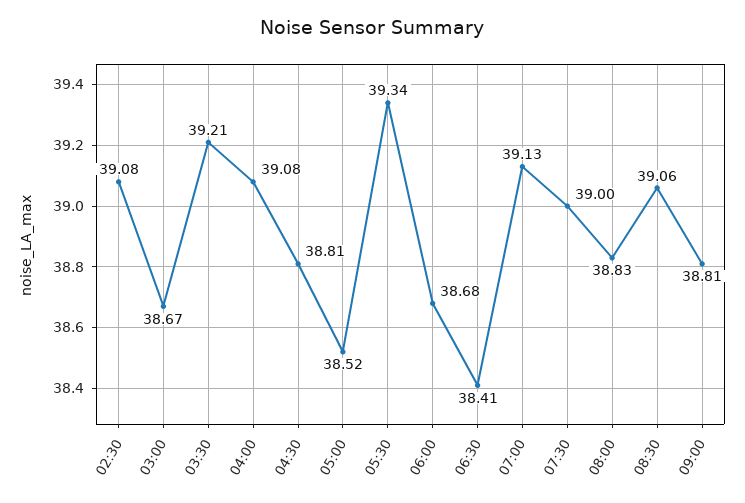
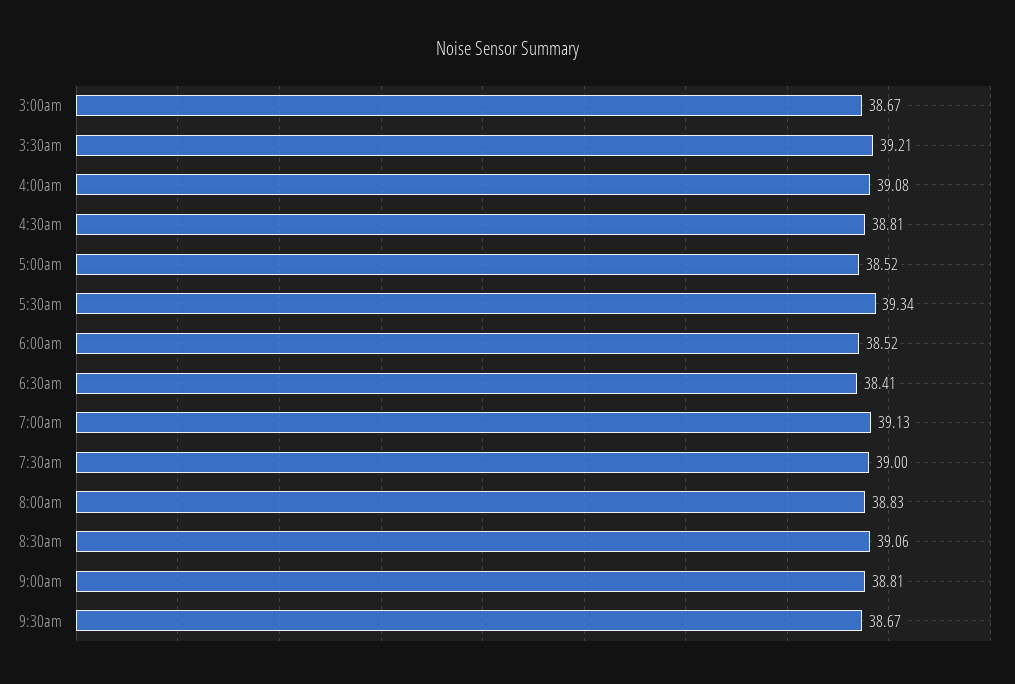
02:30: 39.08 -> none
06:00: 38.68 -> 38.52
9:30am: none -> 38.67

